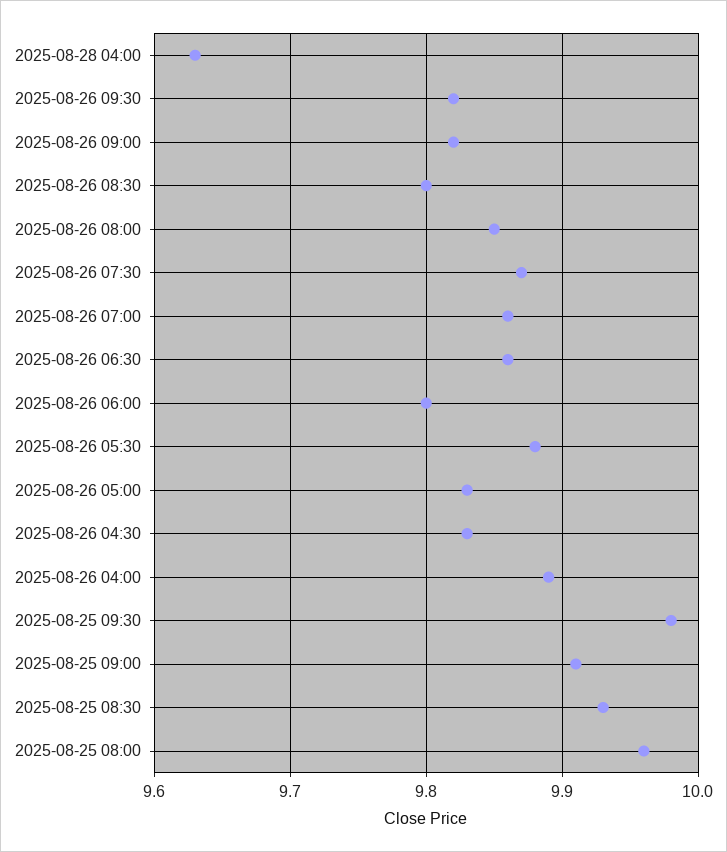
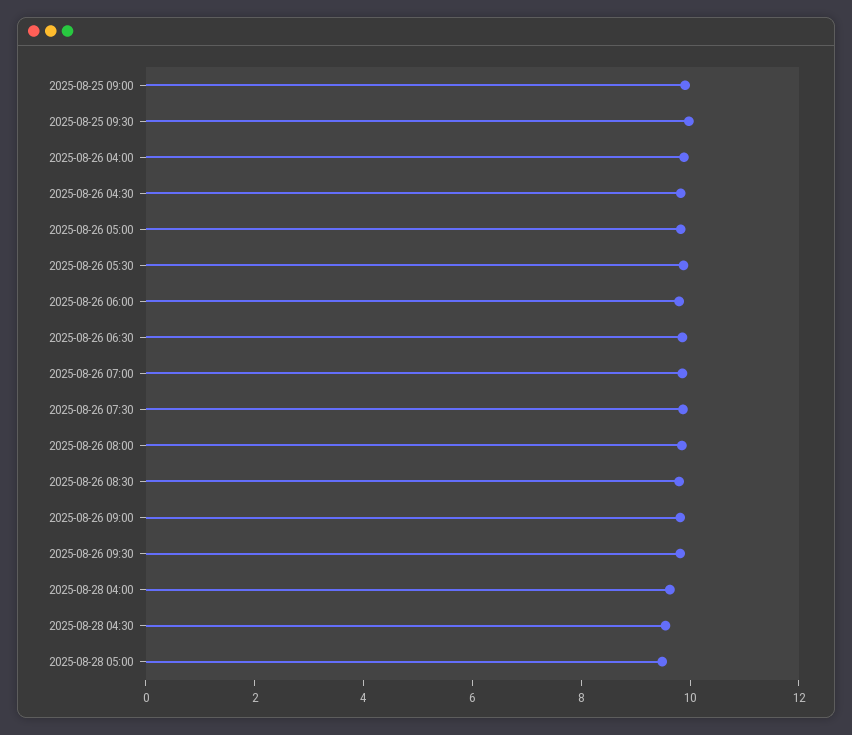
2025-08-25 08:30: 9.93 -> none
2025-08-25 08:00: 9.96 -> none
2025-08-28 04:30: none -> 9.5
2025-08-28 05:00: none -> 9.5

